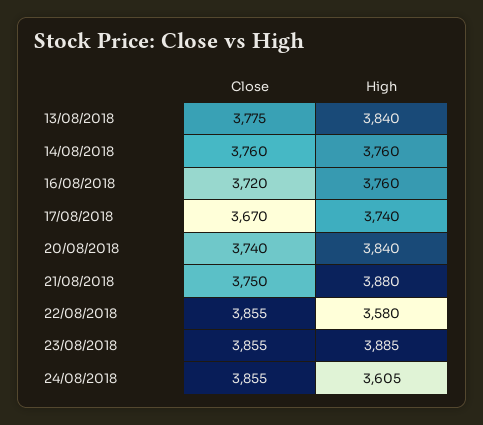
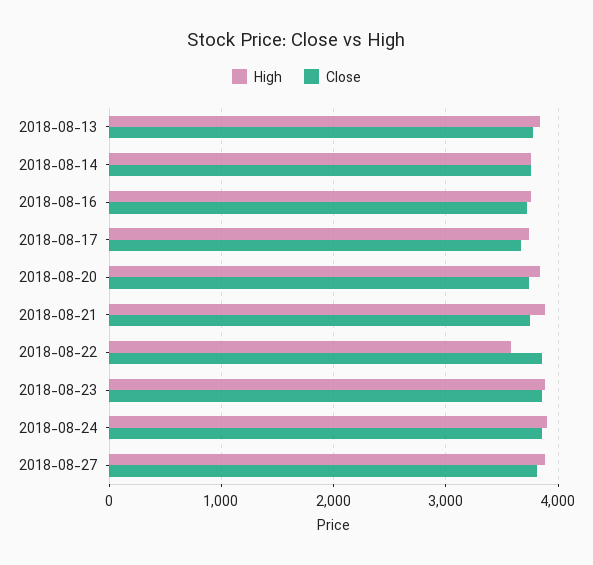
High, 24/08/2018: 3605 -> 3900
High, 2018-08-27: none -> 3900
Close, 2018-08-27: none -> 3800

